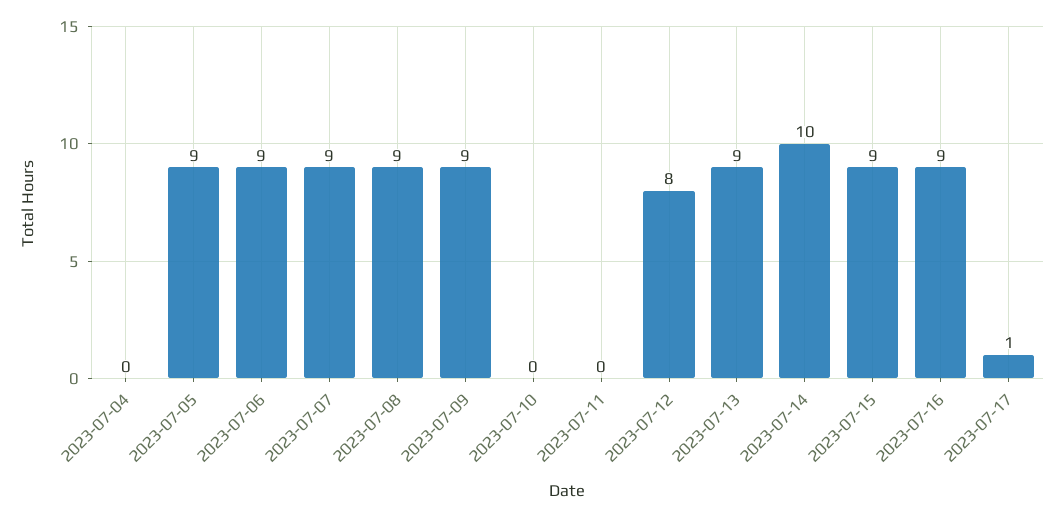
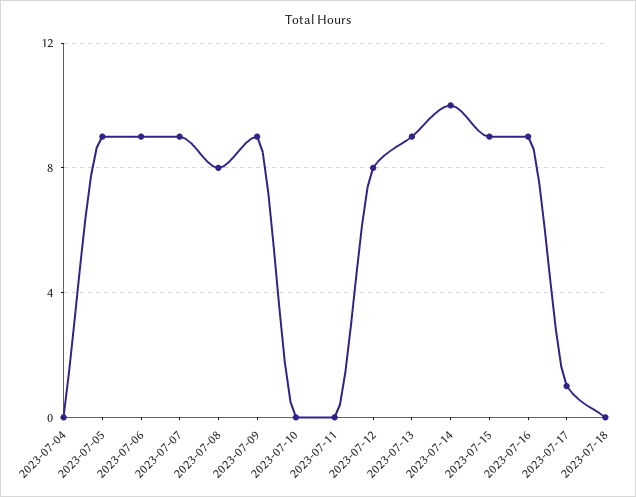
2023-07-08: 9 -> 8
2023-07-18: none -> 0

